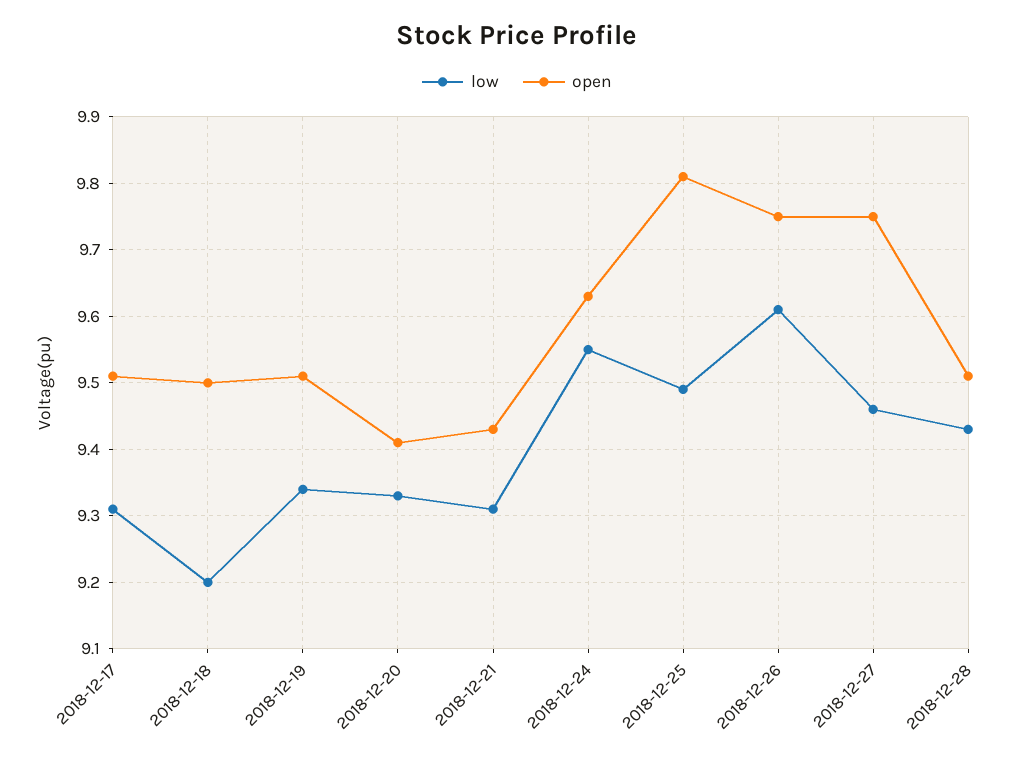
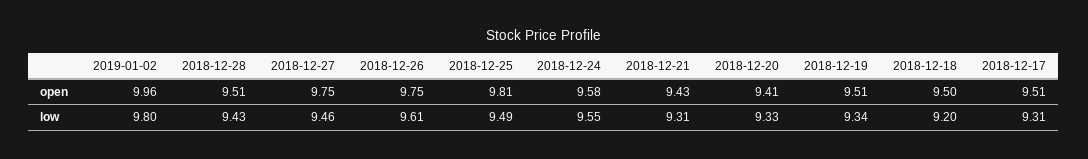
open, 2018-12-24: 9.63 -> 9.58
open, 2019-01-02: none -> 9.96
low, 2019-01-02: none -> 9.8

